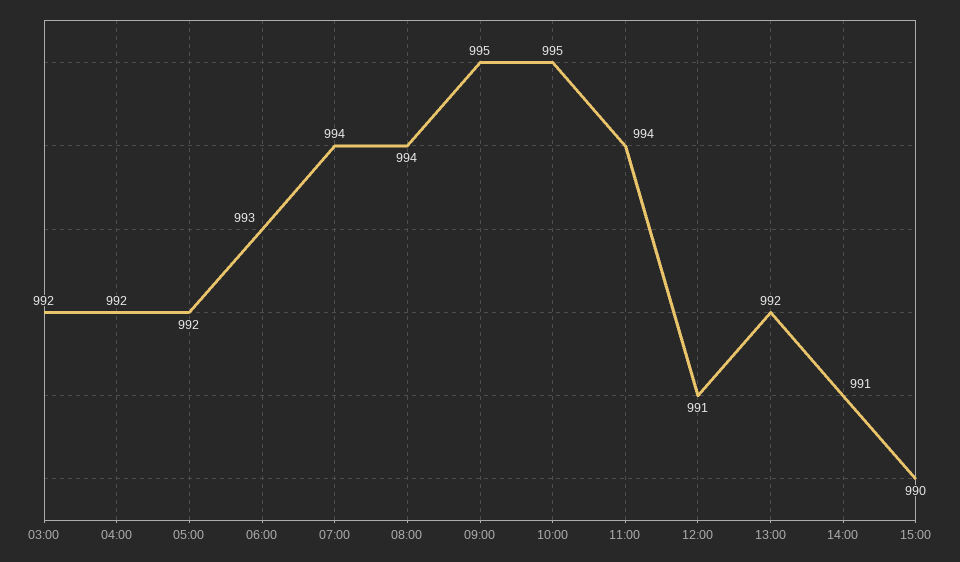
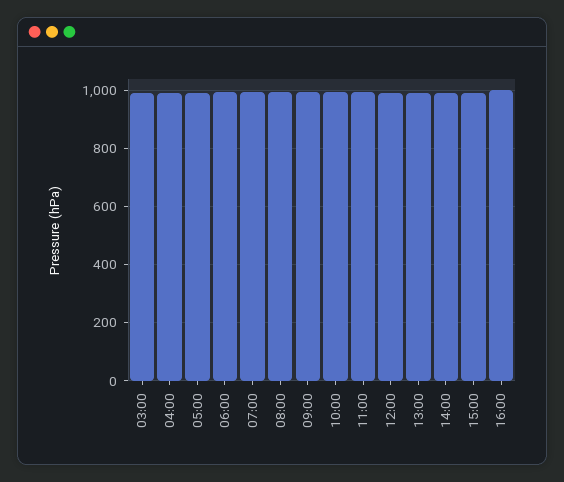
16:00: none -> 1000

